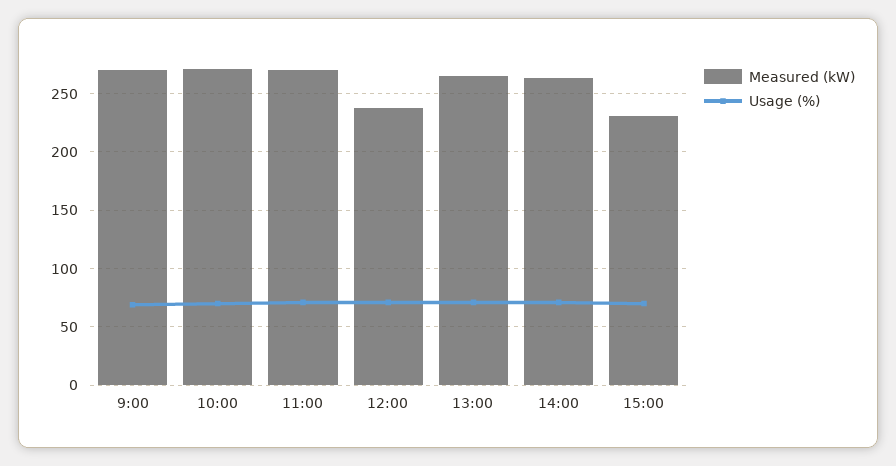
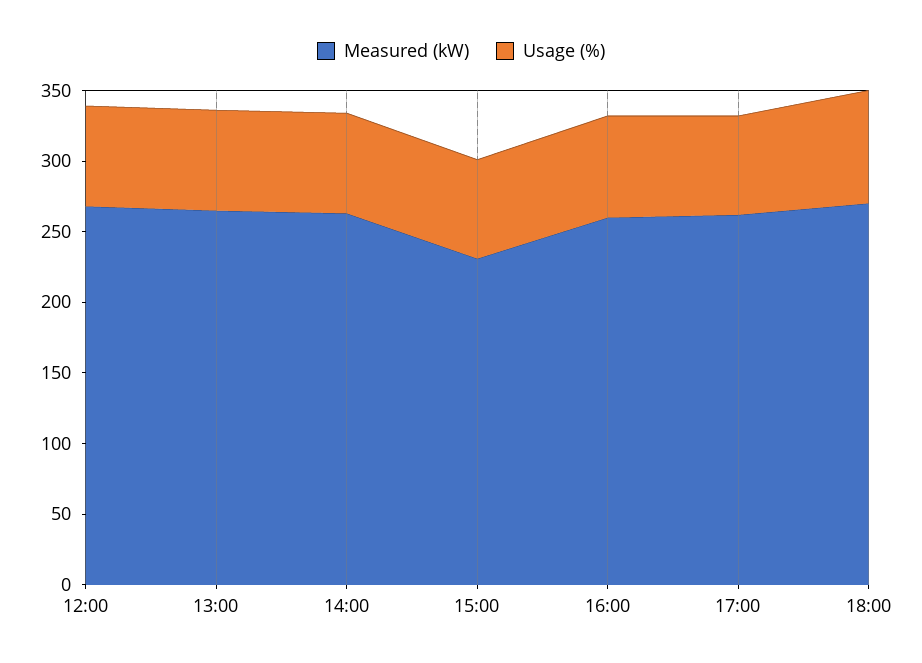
Measured (kW), 9:00: 270 -> none
Usage (%), 9:00: 70 -> none
Measured (kW), 10:00: 270 -> none
Usage (%), 10:00: 70 -> none
Measured (kW), 11:00: 270 -> none
Usage (%), 11:00: 70 -> none
Measured (kW), 12:00: 240 -> 270
Measured (kW), 16:00: none -> 260
Usage (%), 16:00: none -> 70
Measured (kW), 17:00: none -> 260
Usage (%), 17:00: none -> 70
Measured (kW), 18:00: none -> 270
Usage (%), 18:00: none -> 80

